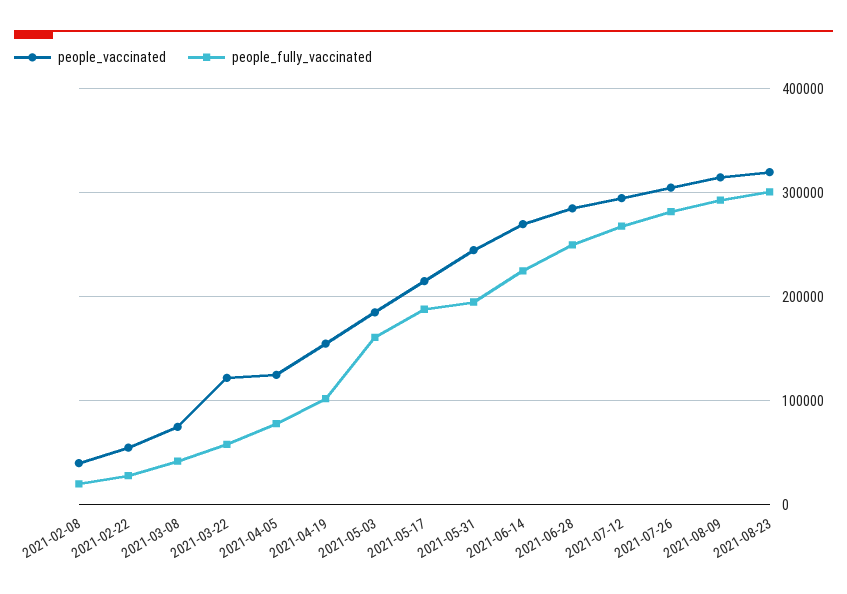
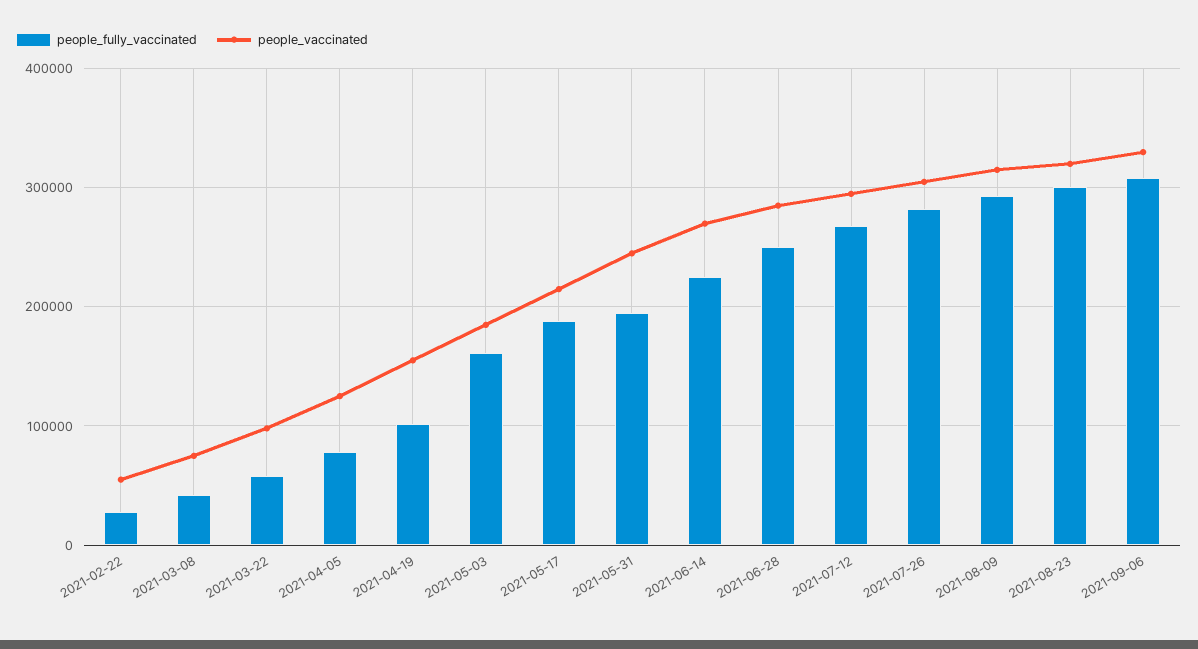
people_vaccinated, 2021-02-08: 40000 -> none
people_fully_vaccinated, 2021-02-08: 20000 -> none
people_vaccinated, 2021-03-22: 120000 -> 100000
people_fully_vaccinated, 2021-09-06: none -> 310000
people_vaccinated, 2021-09-06: none -> 330000

